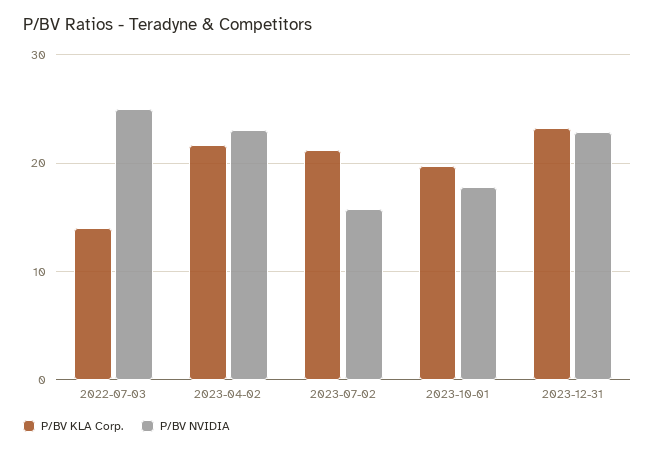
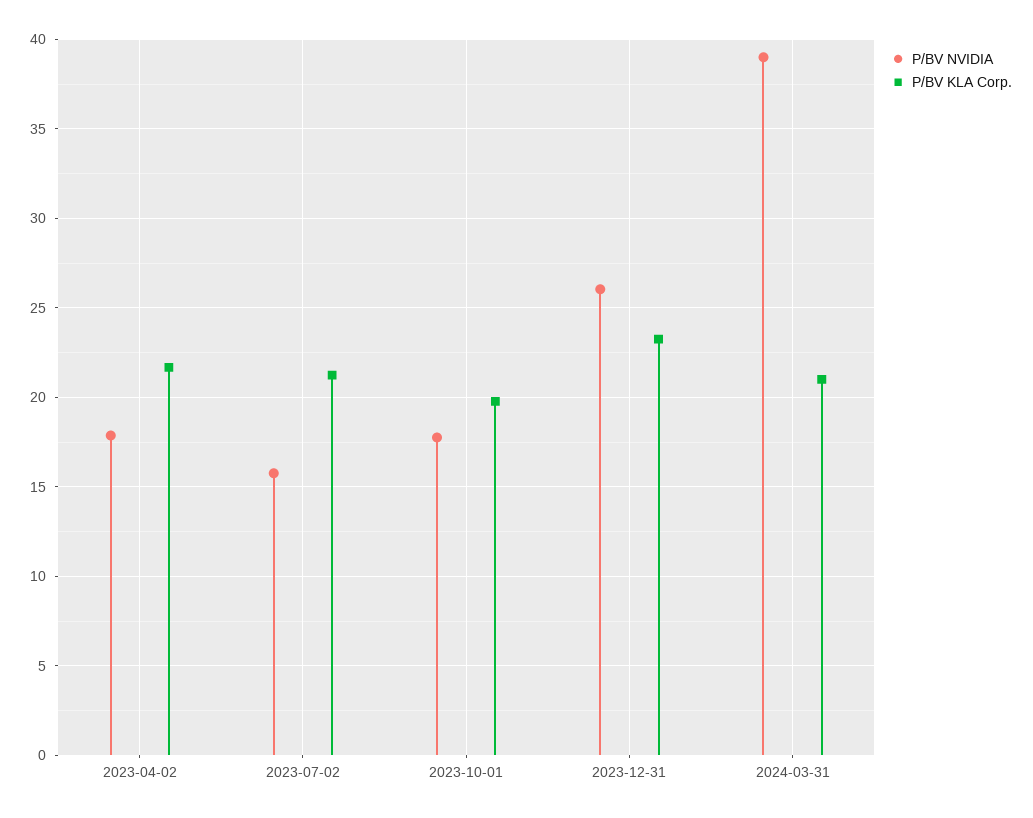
P/BV KLA Corp., 2022-07-03: 14 -> none
P/BV NVIDIA, 2022-07-03: 25 -> none
P/BV NVIDIA, 2023-04-02: 23 -> 18
P/BV NVIDIA, 2023-12-31: 23 -> 26
P/BV NVIDIA, 2024-03-31: none -> 39
P/BV KLA Corp., 2024-03-31: none -> 21

